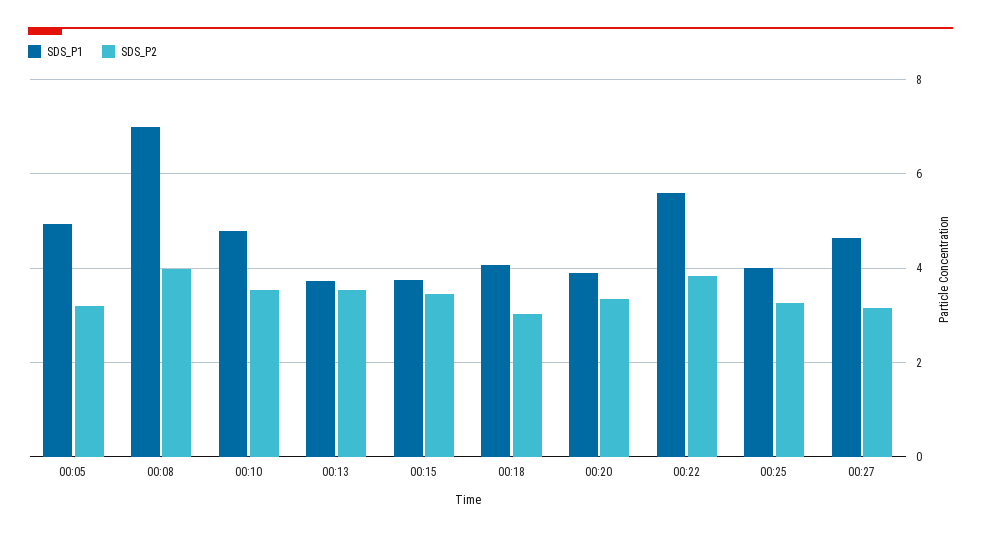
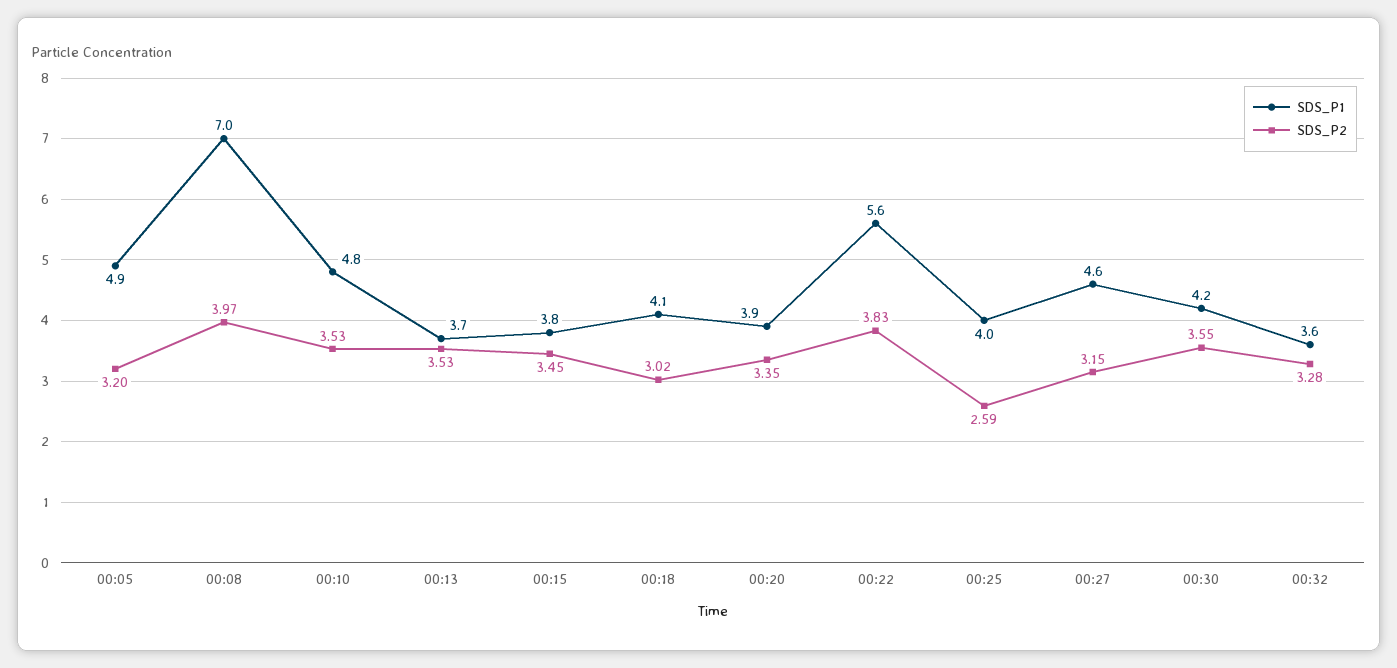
SDS_P2, 00:25: 3.2 -> 2.59
SDS_P1, 00:30: none -> 4.2
SDS_P2, 00:30: none -> 3.55
SDS_P1, 00:32: none -> 3.6
SDS_P2, 00:32: none -> 3.28

